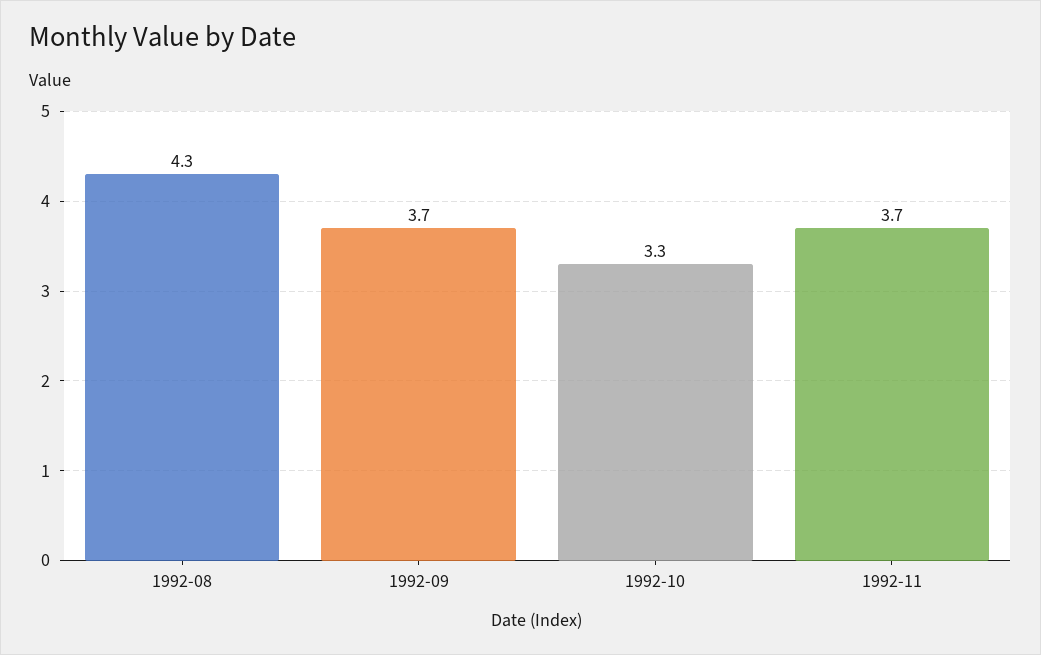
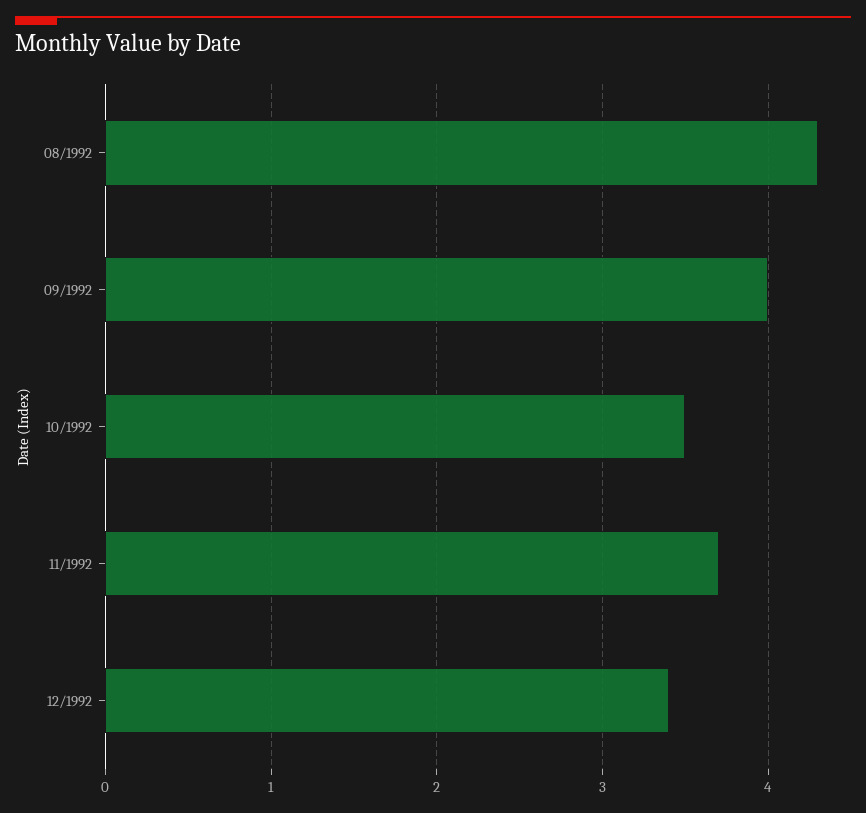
1992-09: 3.7 -> 4
1992-10: 3.3 -> 3.5
12/1992: none -> 3.4

